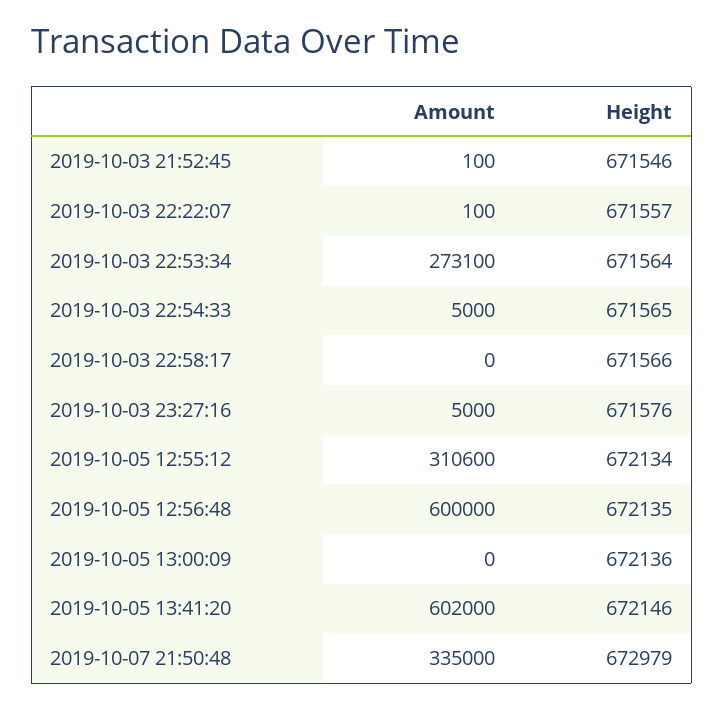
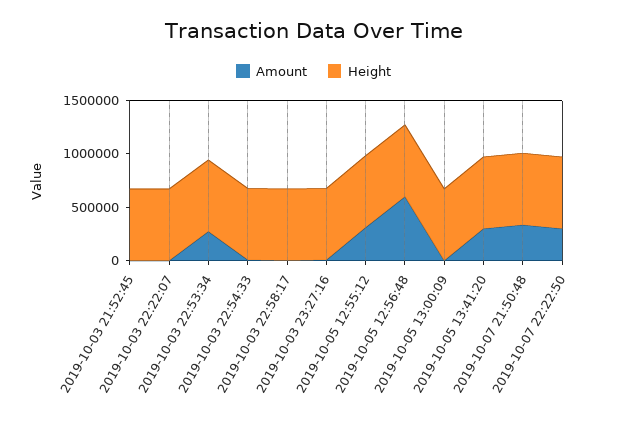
Amount, 2019-10-05 13:41:20: 602000 -> 300000
Amount, 2019-10-07 22:22:50: none -> 300000
Height, 2019-10-07 22:22:50: none -> 700000

